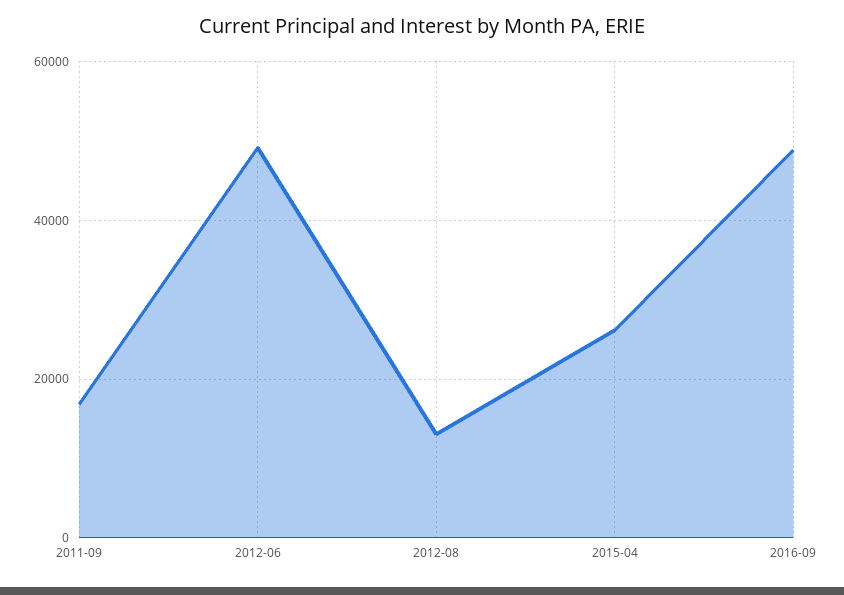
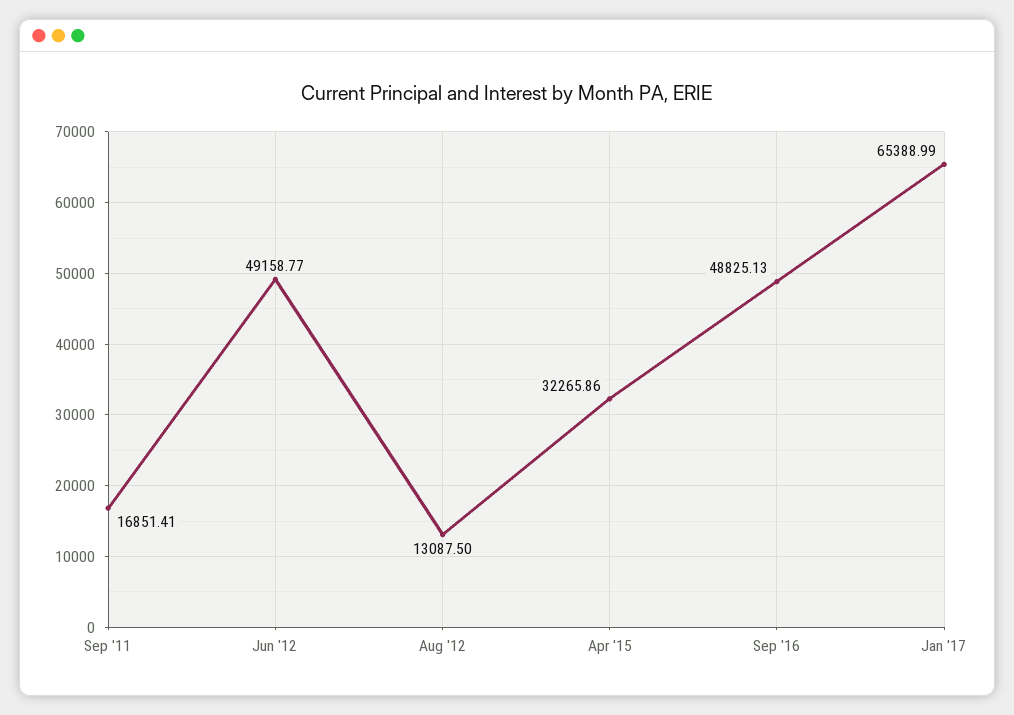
2015-04: 26000 -> 32265.86
Jan '17: none -> 65388.99

